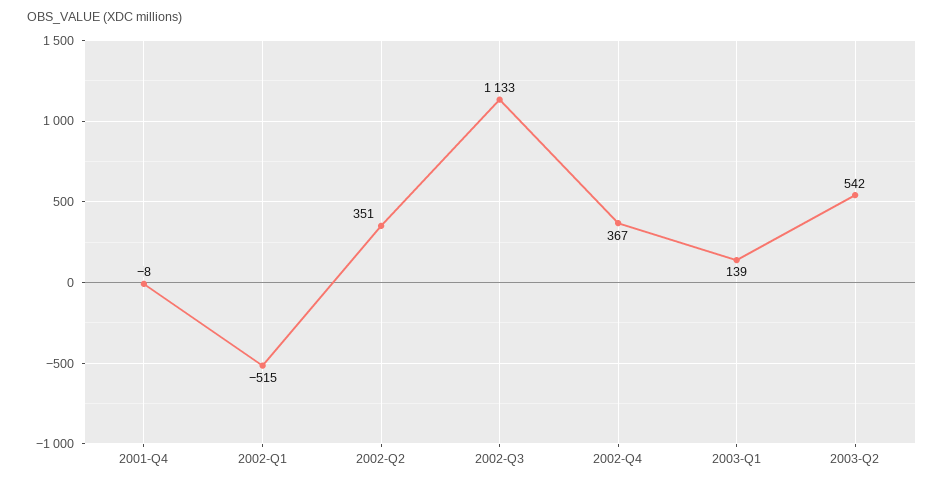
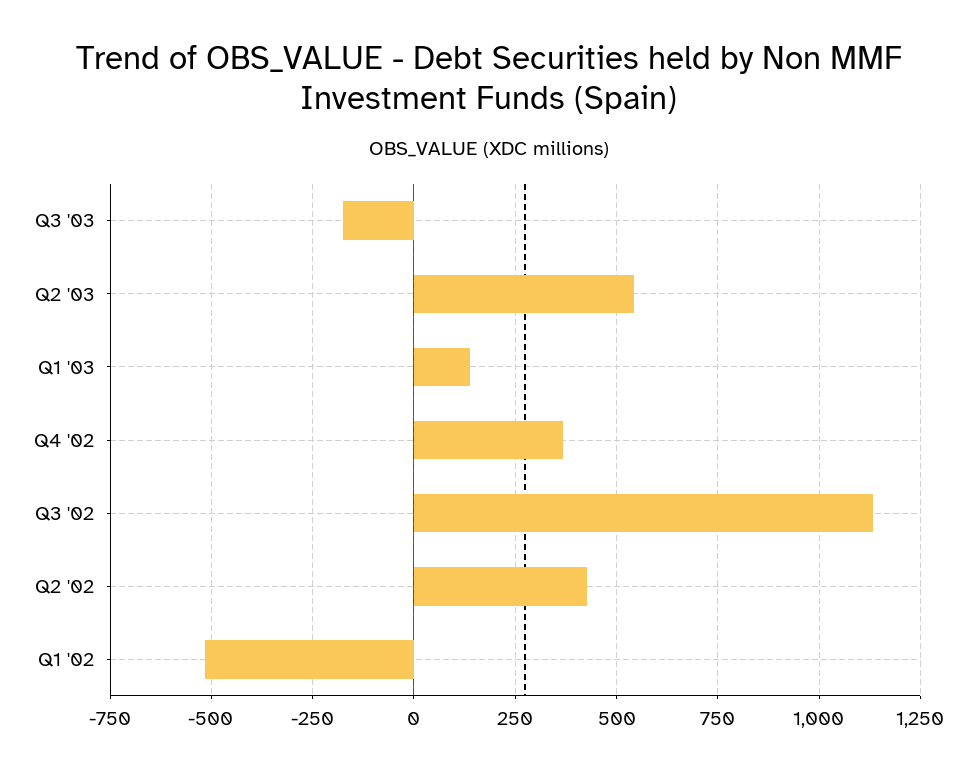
2001-Q4: -8 -> none
2002-Q2: 351 -> 425
Q3 '03: none -> -175

